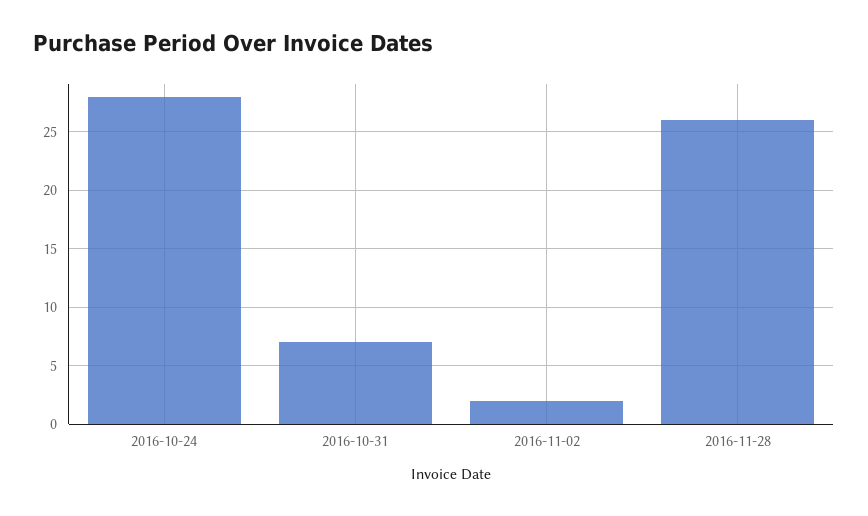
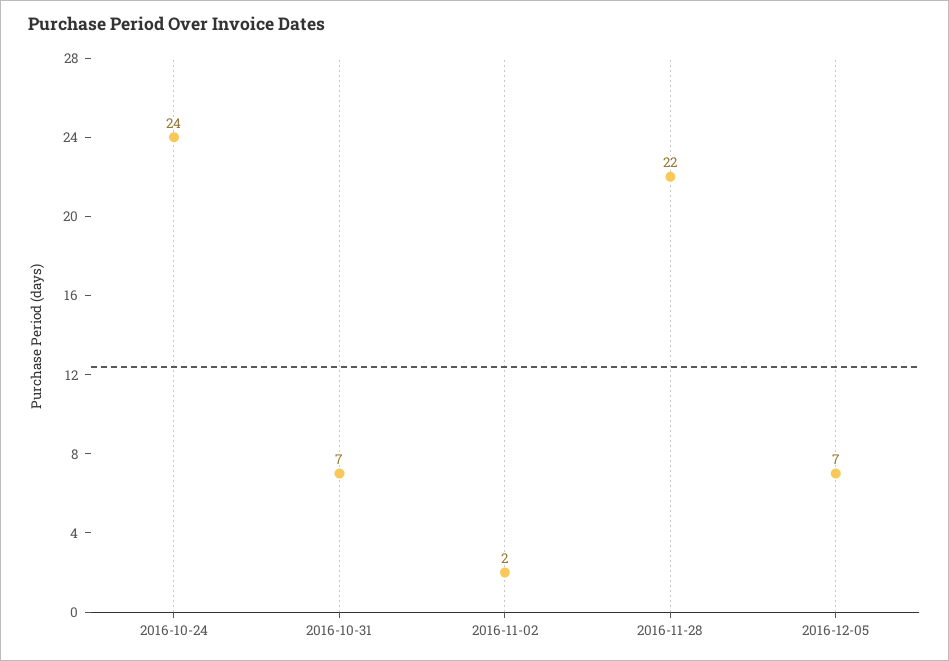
2016-10-24: 28 -> 24
2016-11-28: 26 -> 22
2016-12-05: none -> 7

